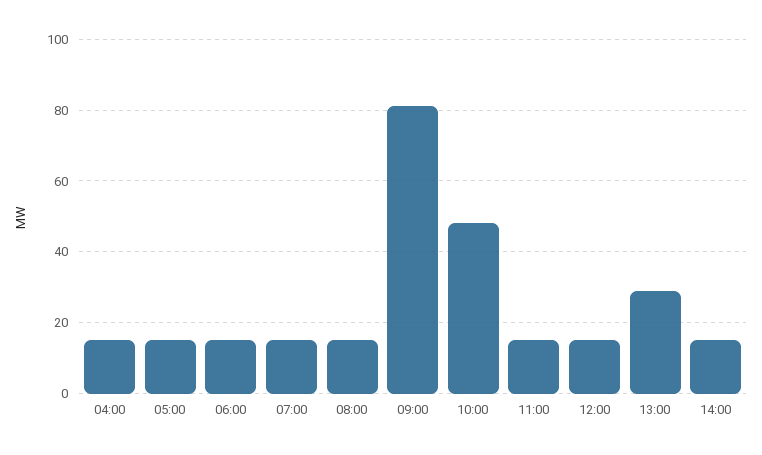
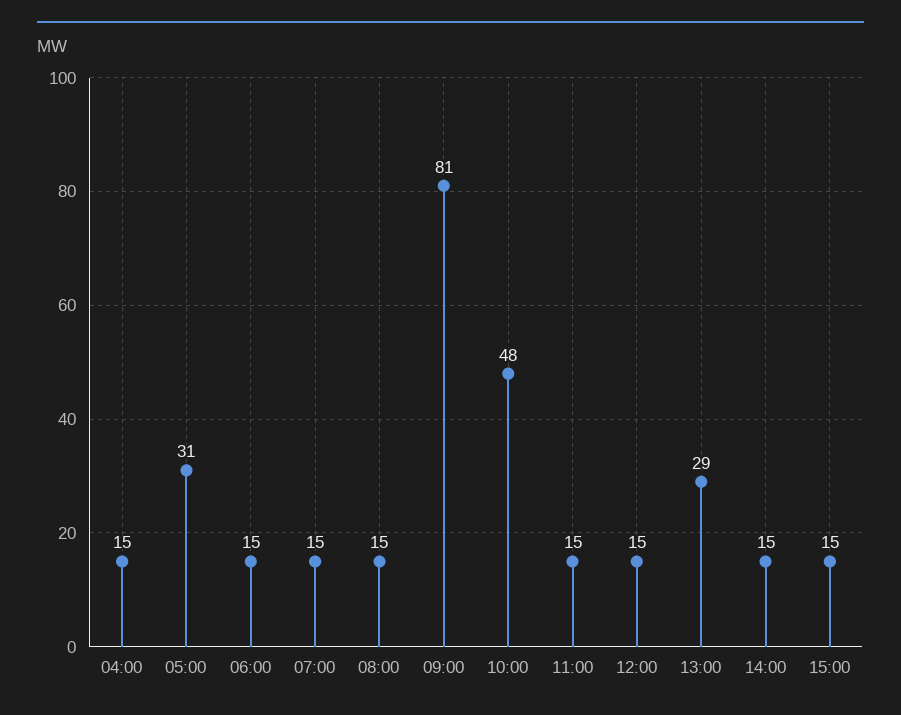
05:00: 15 -> 31
15:00: none -> 15

